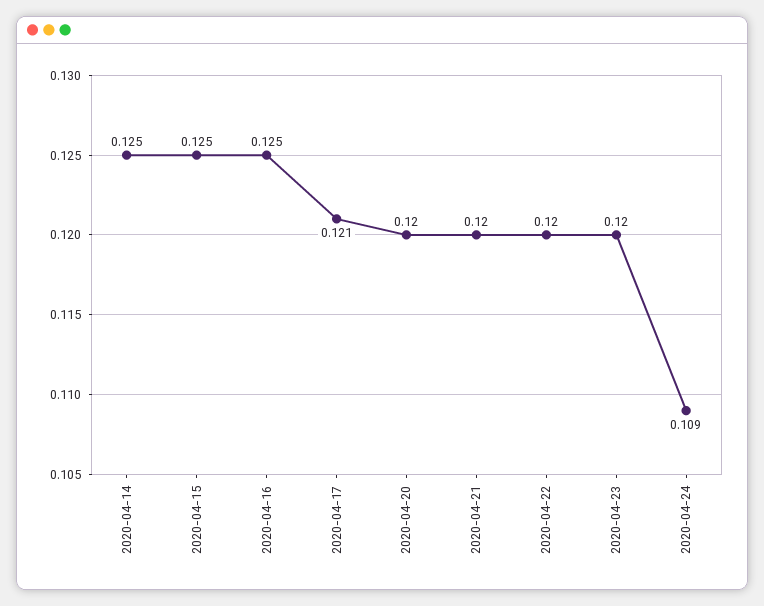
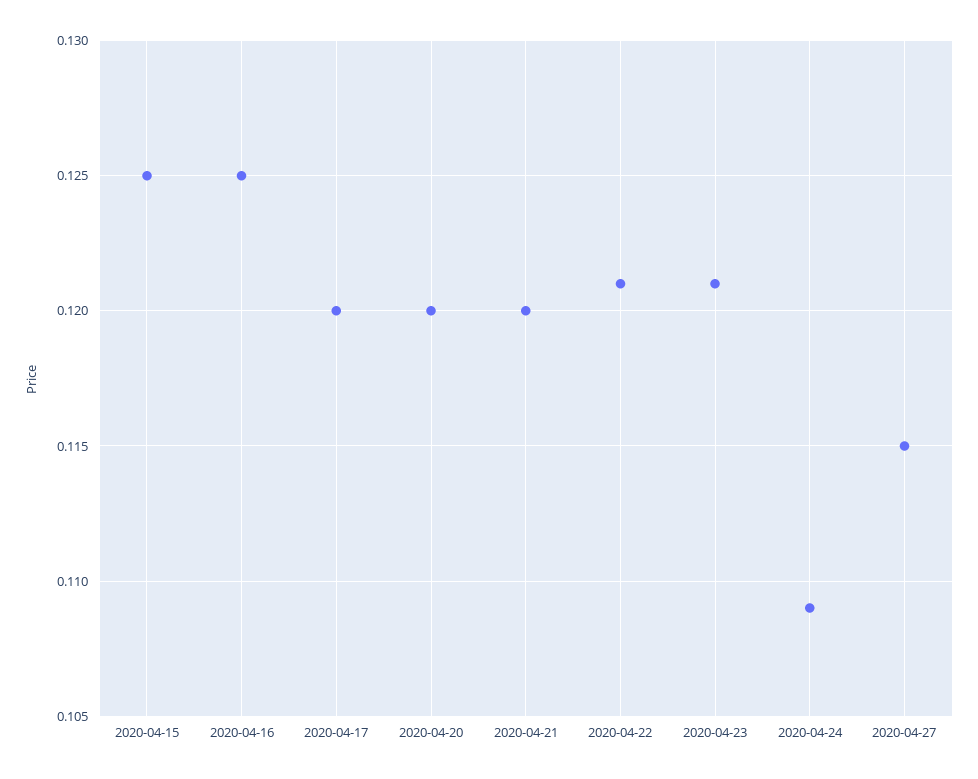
2020-04-14: 0.125 -> none
2020-04-17: 0.121 -> 0.12
2020-04-22: 0.12 -> 0.121
2020-04-23: 0.12 -> 0.121
2020-04-27: none -> 0.115

